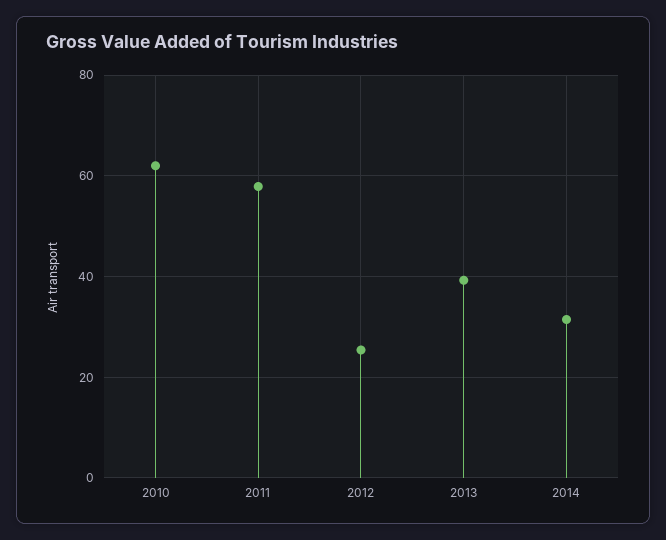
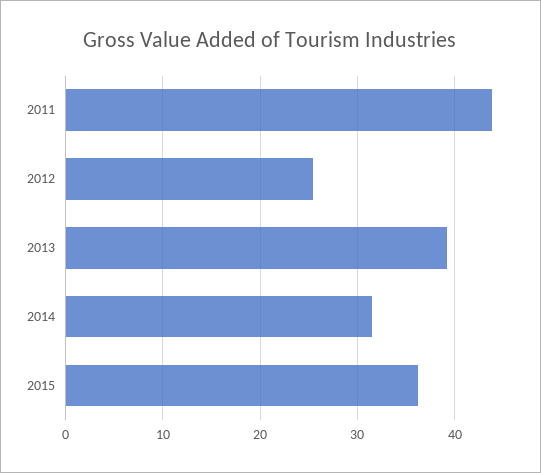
2010: 62 -> none
2011: 58 -> 44
2015: none -> 36

